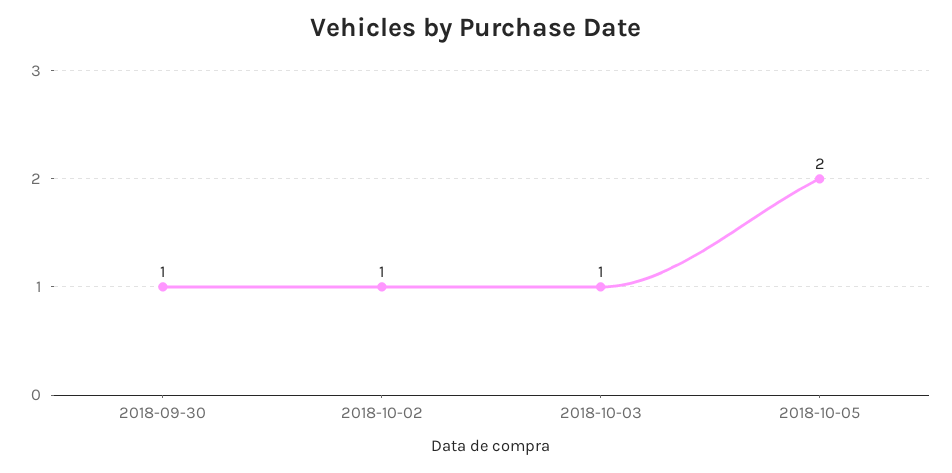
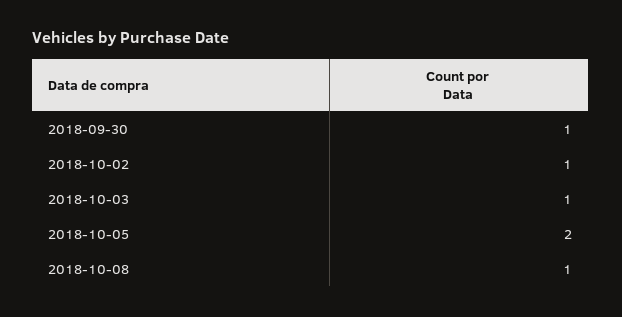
2018-10-08: none -> 1

